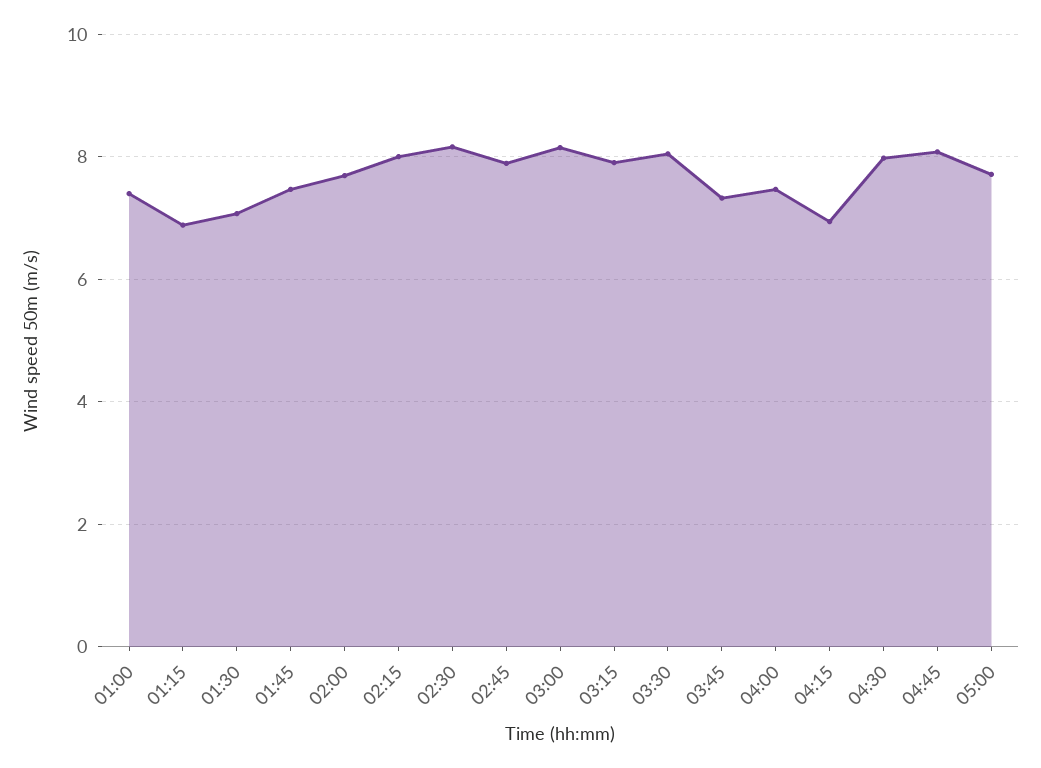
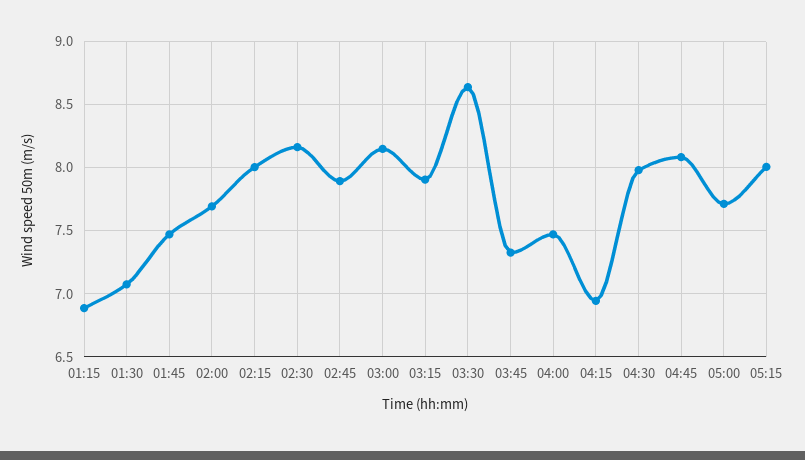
01:00: 7.4 -> none
03:30: 8 -> 8.65
05:15: none -> 8

